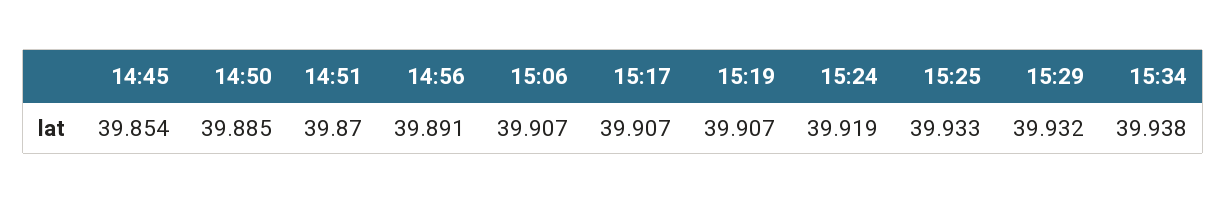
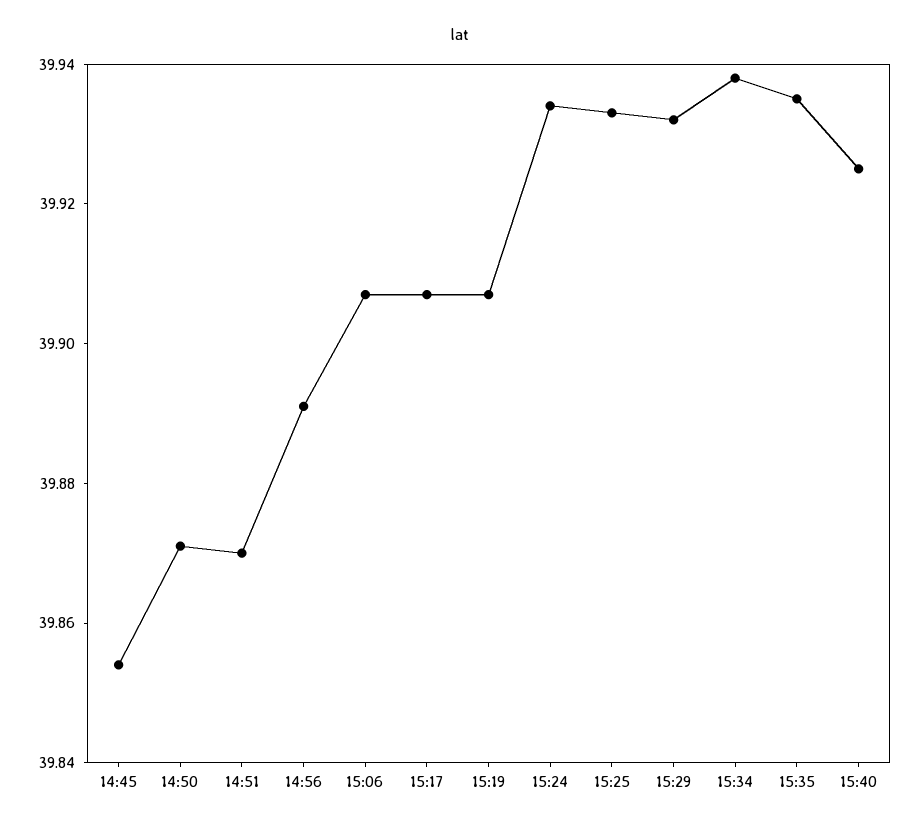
14:50: 39.885 -> 39.87
15:24: 39.919 -> 39.935
15:35: none -> 39.935
15:40: none -> 39.925

